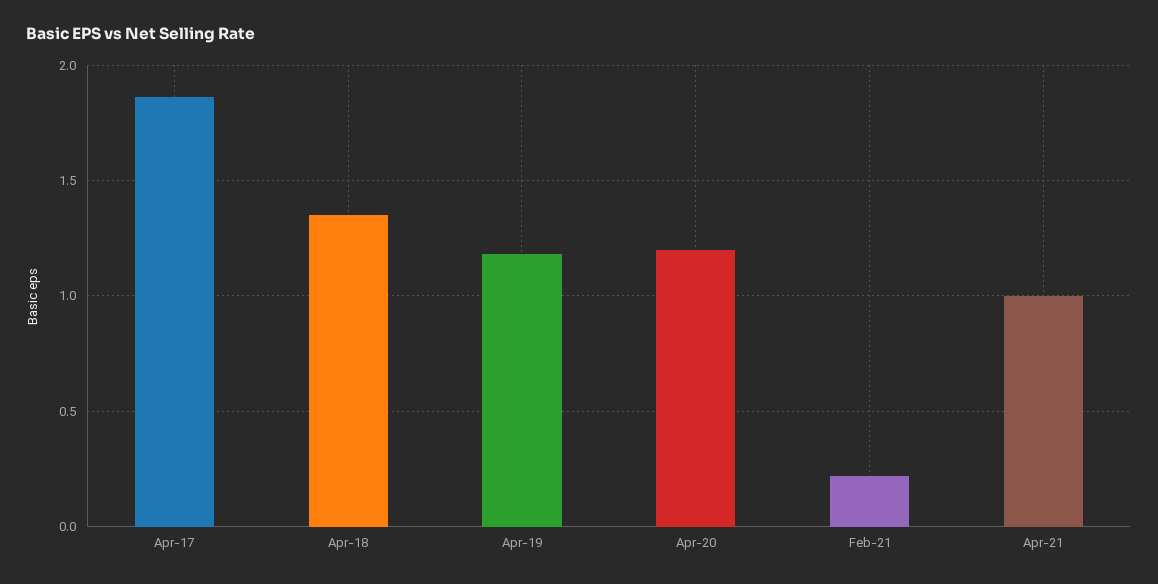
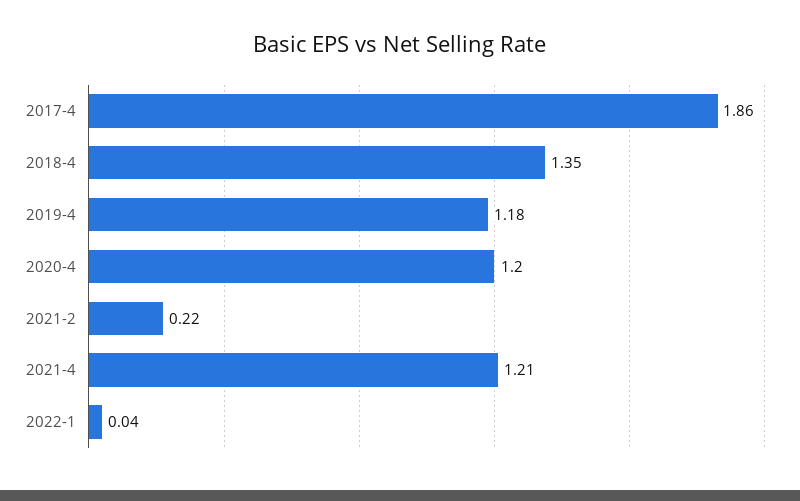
Apr-21: 1 -> 1.21
2022-1: none -> 0.04

